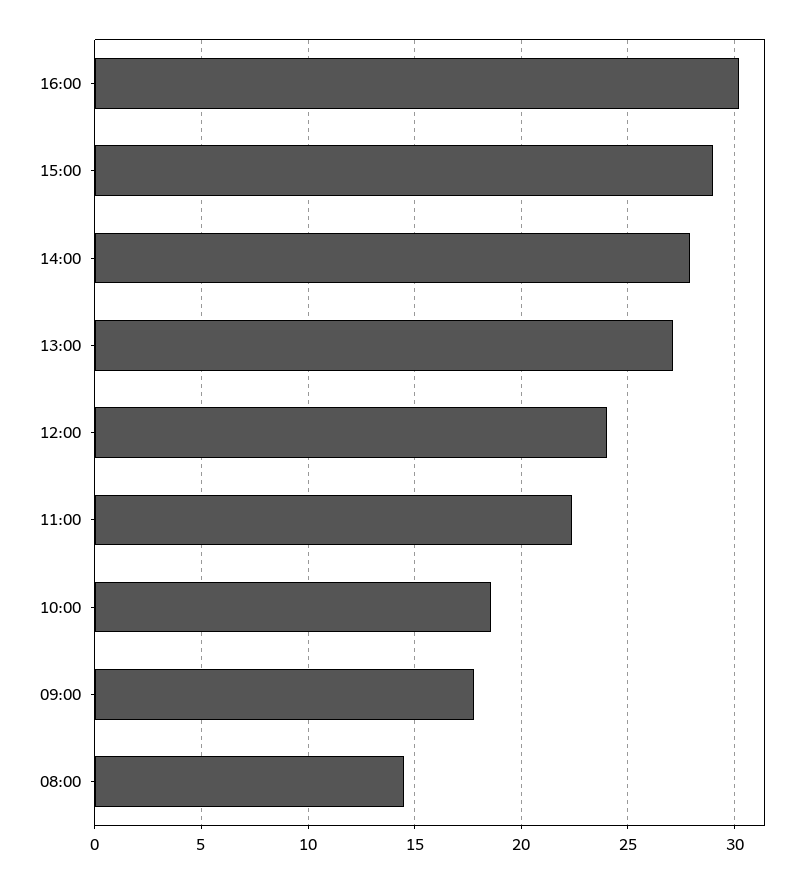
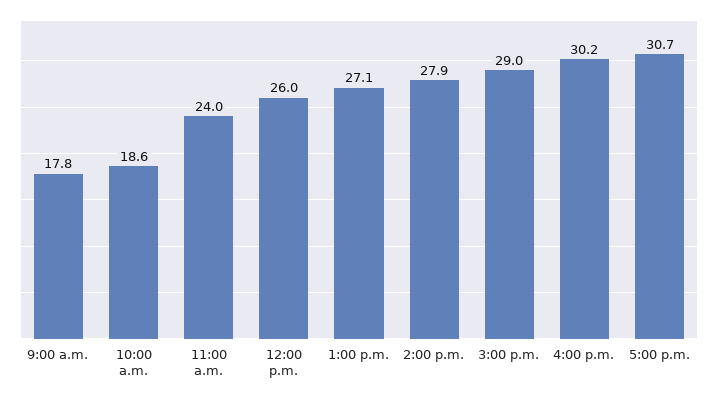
12:00: 24 -> 26
11:00: 22.5 -> 24
08:00: 14.5 -> none
5:00 p.m.: none -> 30.7

